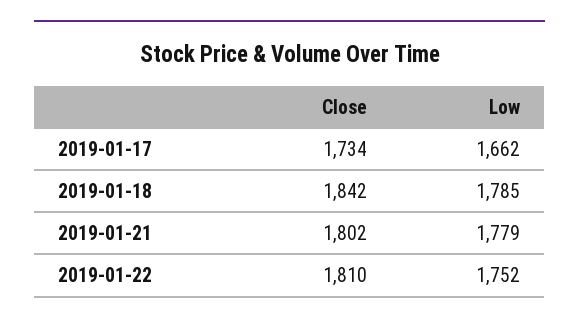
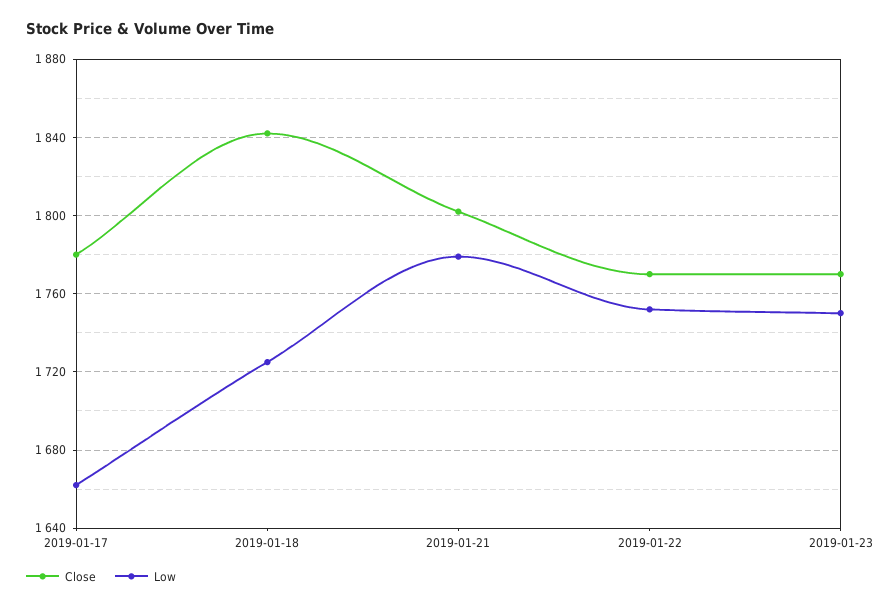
Close, 2019-01-17: 1734 -> 1780
Low, 2019-01-18: 1785 -> 1725
Close, 2019-01-22: 1810 -> 1770
Close, 2019-01-23: none -> 1770
Low, 2019-01-23: none -> 1750

